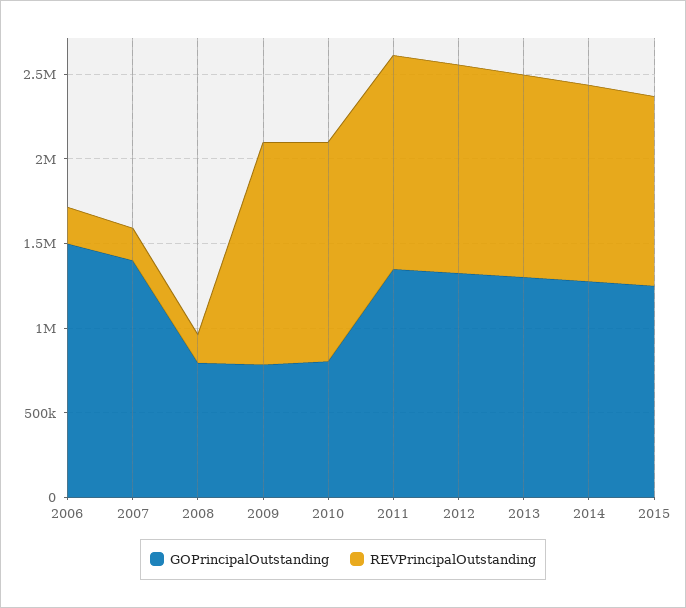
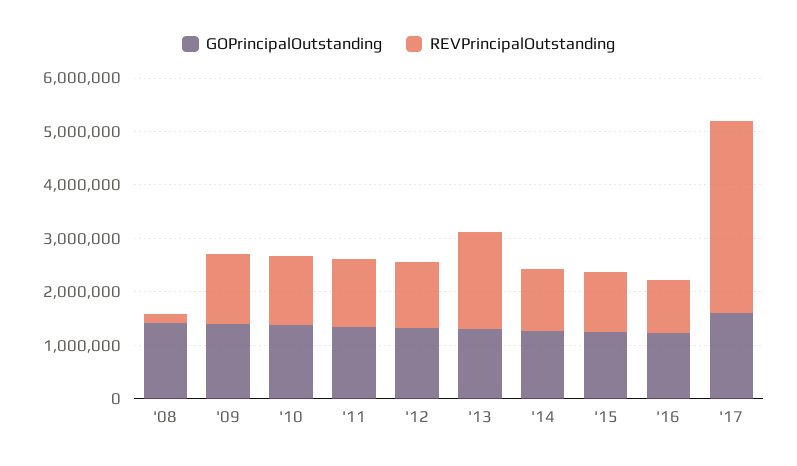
GOPrincipalOutstanding, 2006: 1500000 -> none
REVPrincipalOutstanding, 2006: 200000 -> none
GOPrincipalOutstanding, 2007: 1400000 -> none
REVPrincipalOutstanding, 2007: 200000 -> none
GOPrincipalOutstanding, 2008: 800000 -> 1400000
GOPrincipalOutstanding, 2009: 800000 -> 1400000
GOPrincipalOutstanding, 2010: 800000 -> 1400000
REVPrincipalOutstanding, 2013: 1200000 -> 1800000
GOPrincipalOutstanding, '16: none -> 1200000
REVPrincipalOutstanding, '16: none -> 1000000
GOPrincipalOutstanding, '17: none -> 1600000
REVPrincipalOutstanding, '17: none -> 3600000

